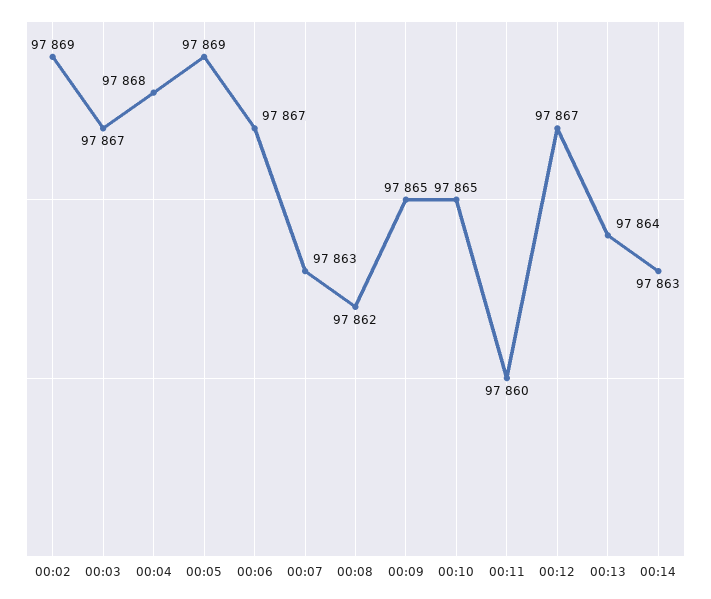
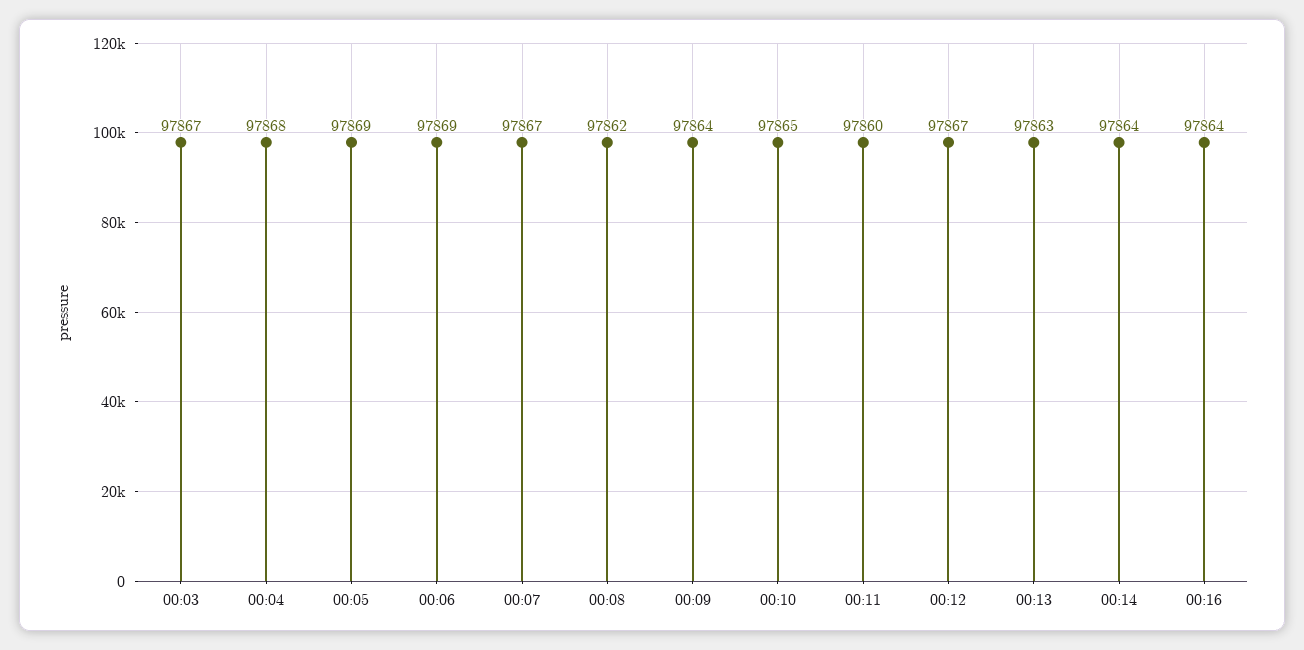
00:02: 97869 -> none
00:06: 97867 -> 97869
00:07: 97863 -> 97867
00:09: 97865 -> 97864
00:13: 97864 -> 97863
00:14: 97863 -> 97864
00:16: none -> 97864

